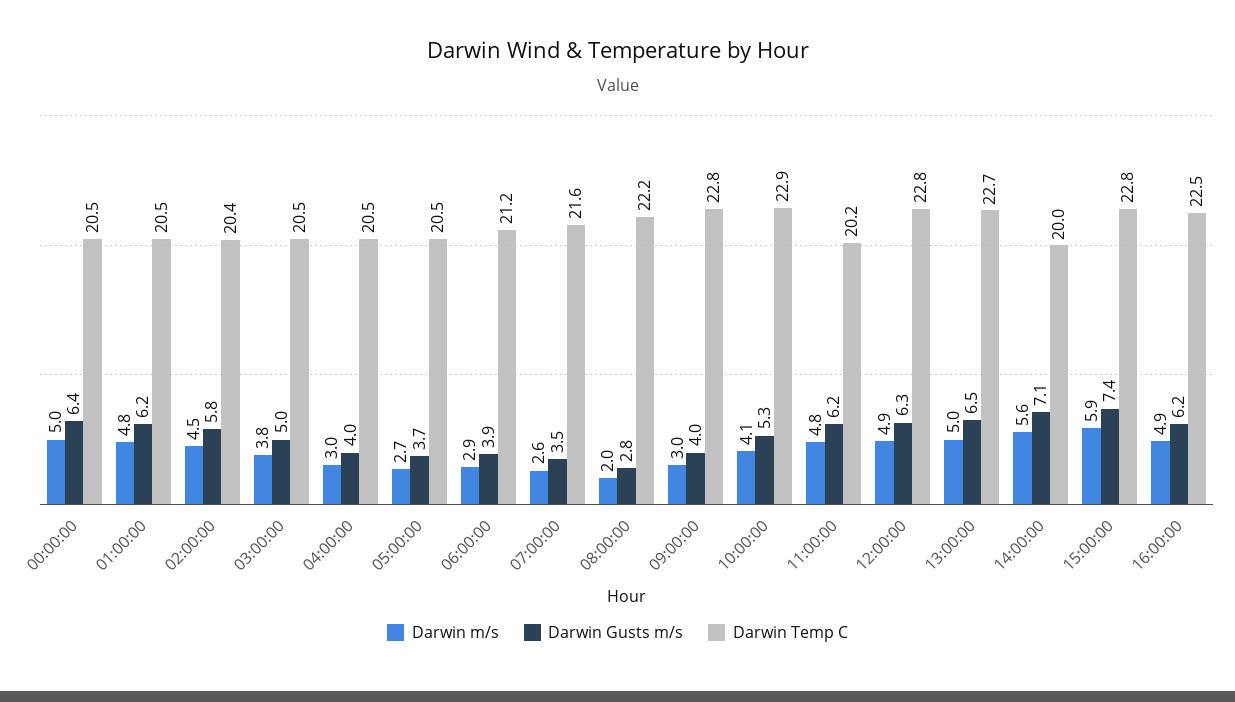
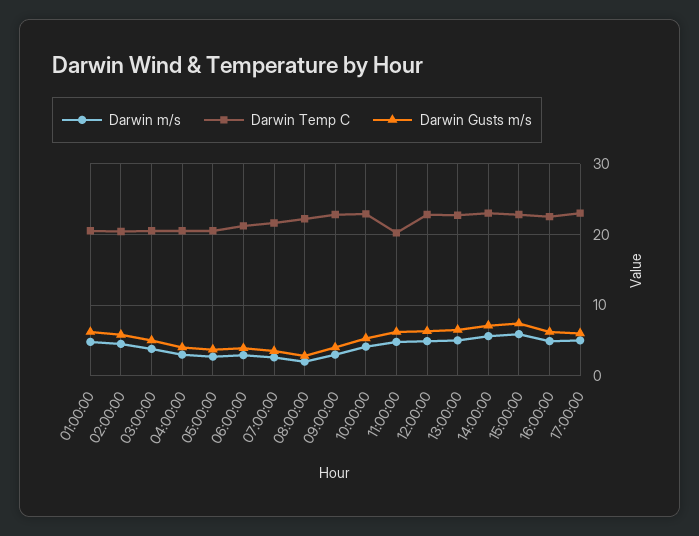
Darwin m/s, 00:00:00: 5 -> none
Darwin Gusts m/s, 00:00:00: 6.4 -> none
Darwin Temp C, 00:00:00: 20.5 -> none
Darwin Temp C, 14:00:00: 20 -> 23
Darwin m/s, 17:00:00: none -> 5
Darwin Temp C, 17:00:00: none -> 23
Darwin Gusts m/s, 17:00:00: none -> 6

